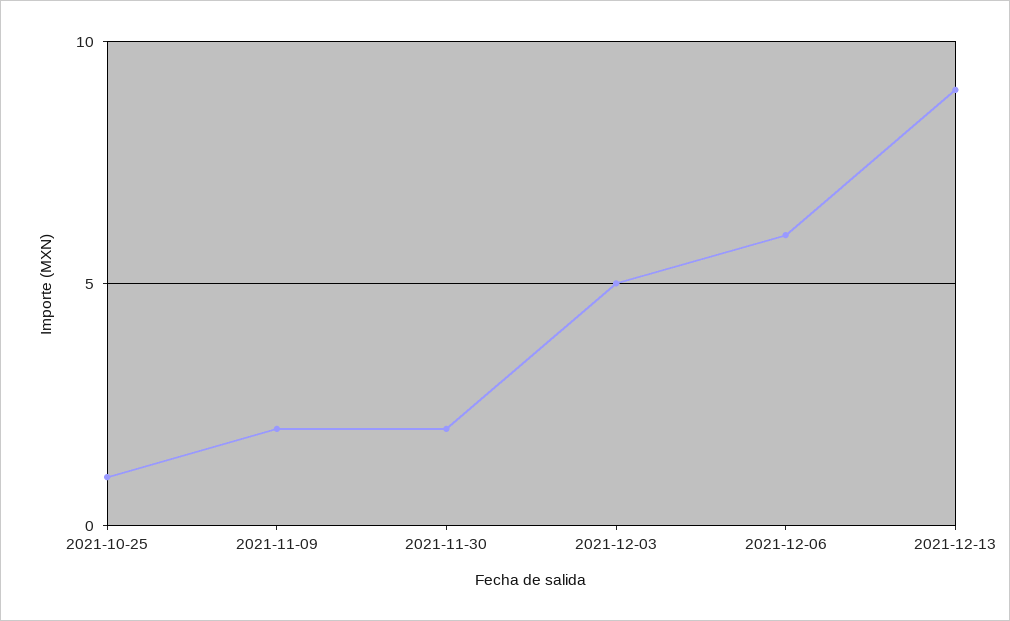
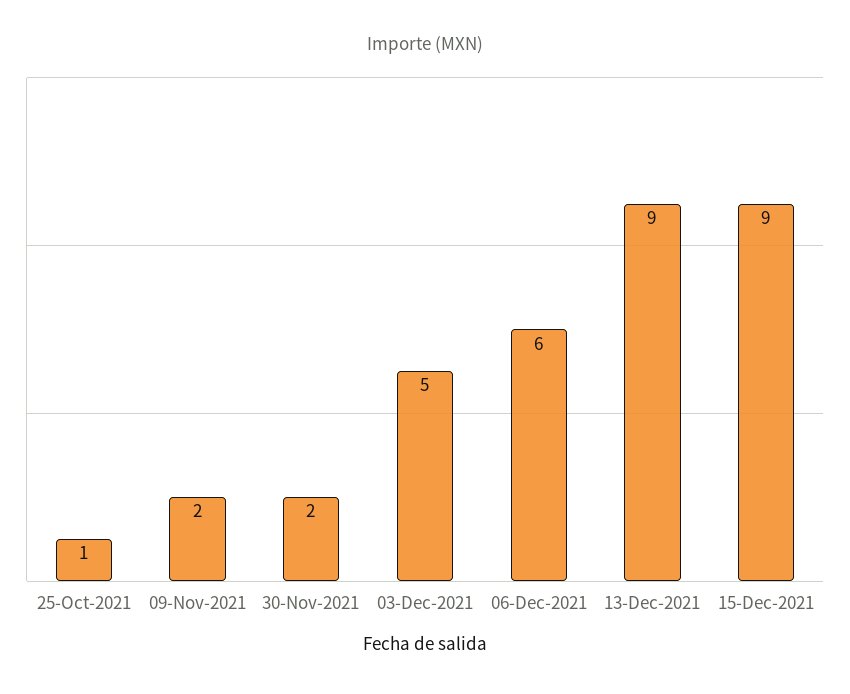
15-Dec-2021: none -> 9

